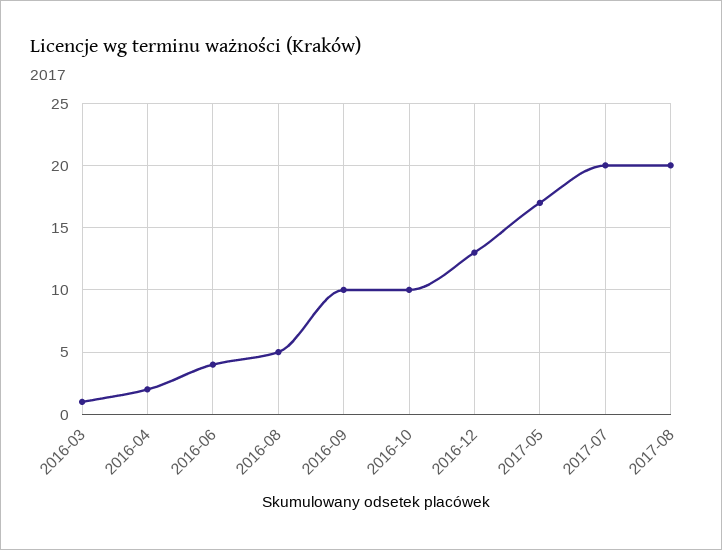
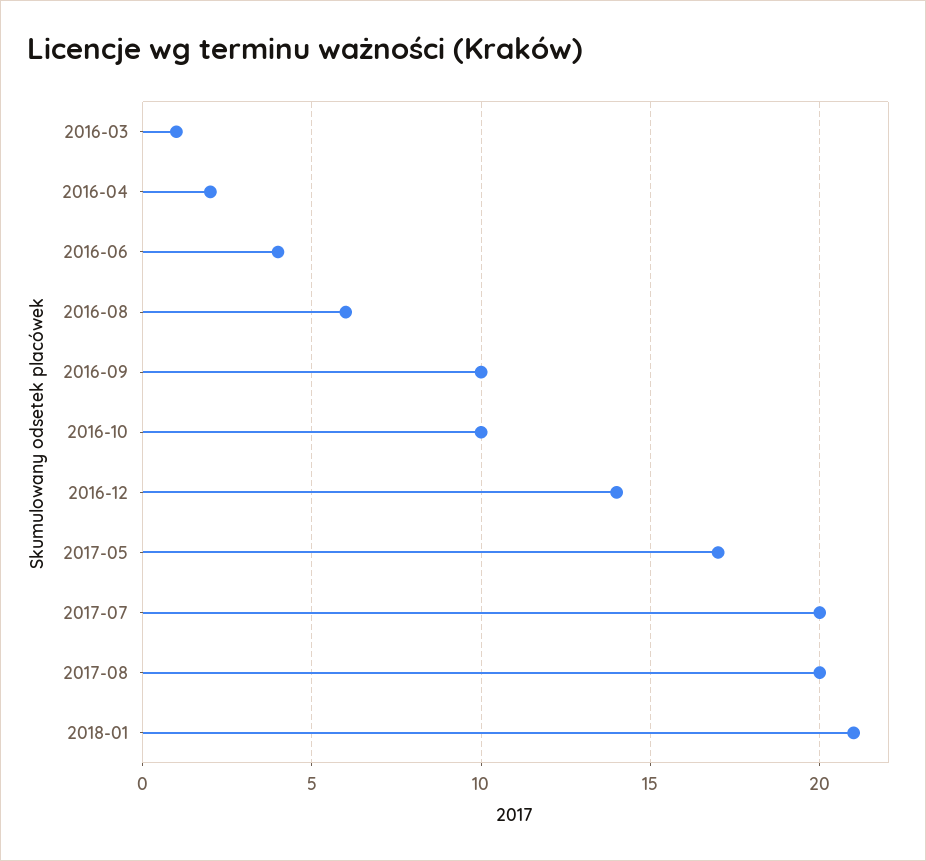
2016-08: 5 -> 6
2016-12: 13 -> 14
2018-01: none -> 21

